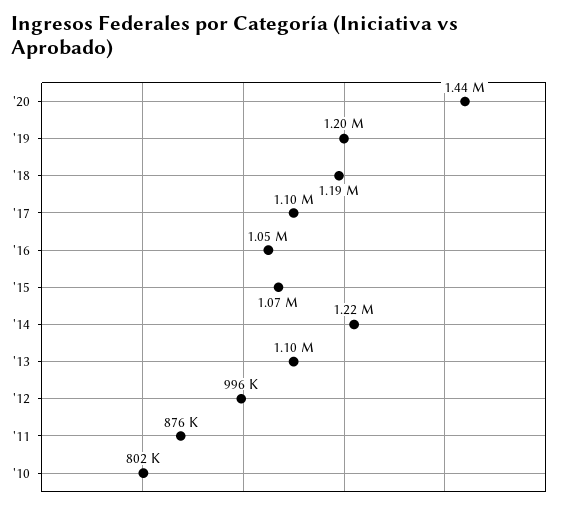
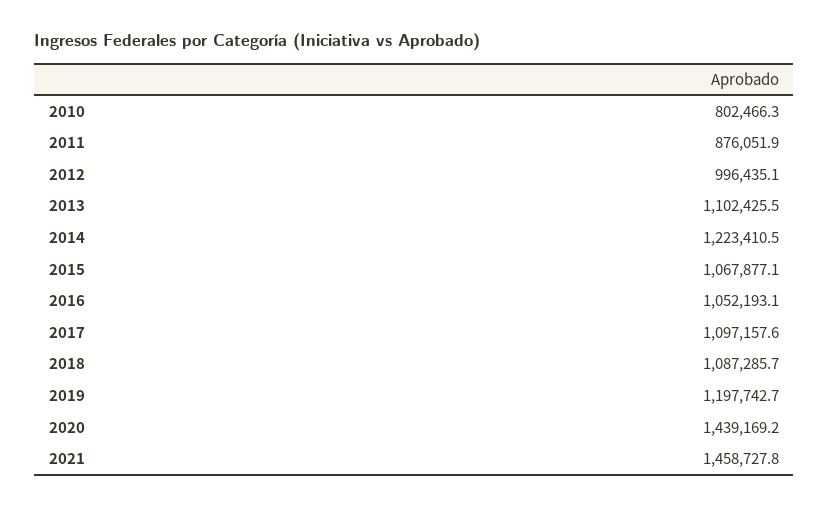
'18: 1190000 -> 1087285.7
2021: none -> 1458727.8

